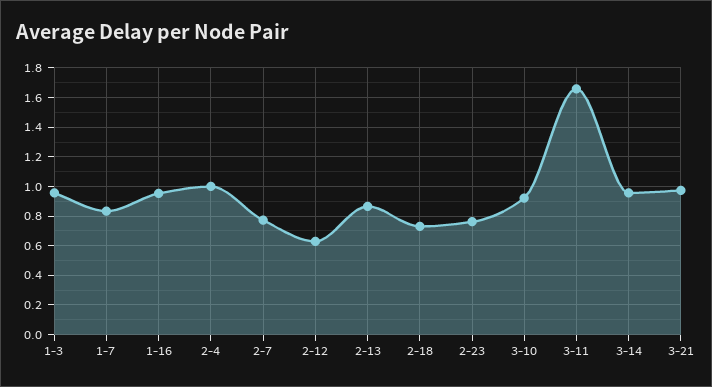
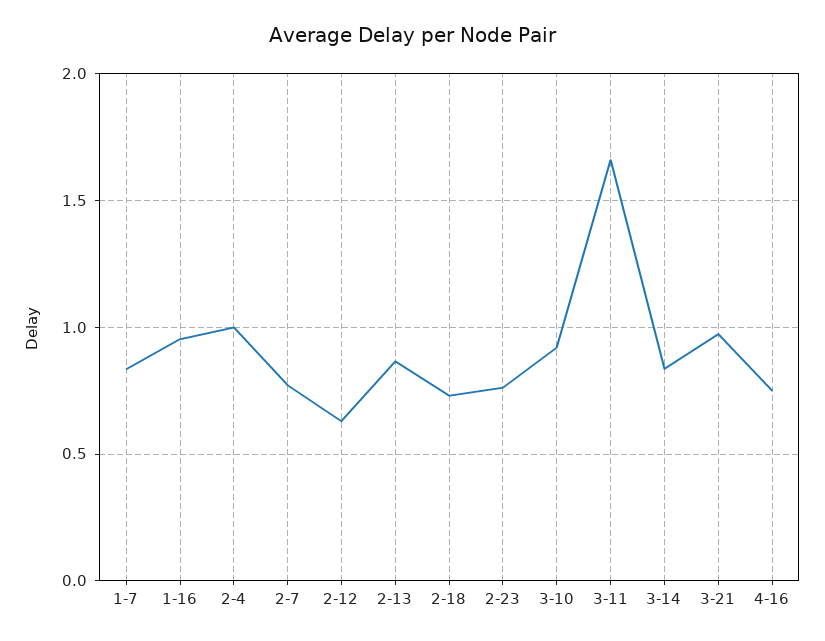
1-3: 0.95 -> none
3-14: 0.95 -> 0.85
4-16: none -> 0.75

